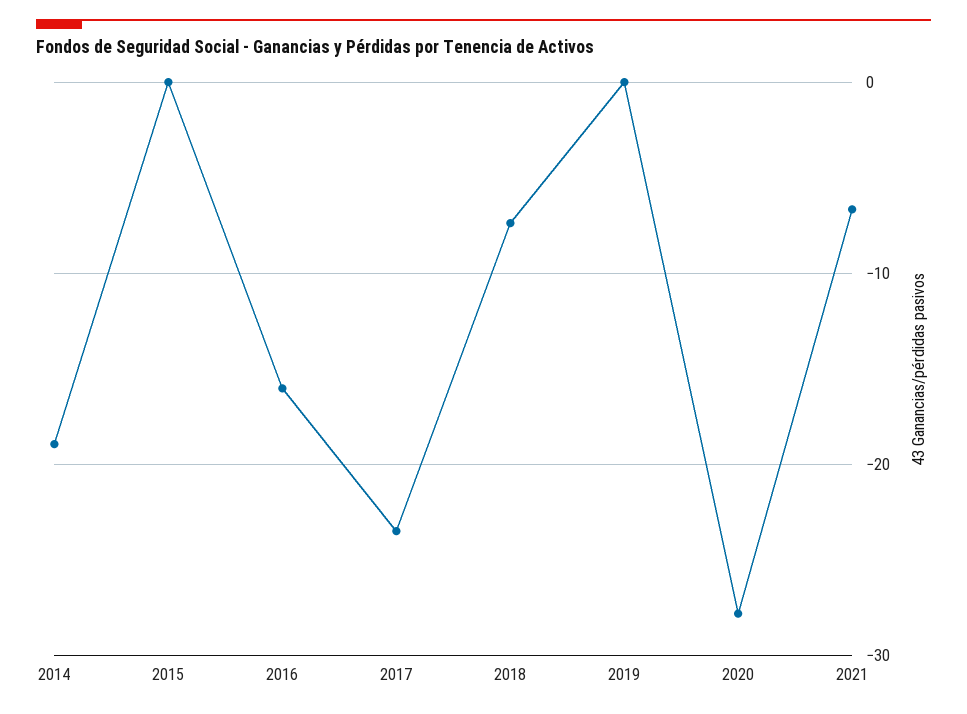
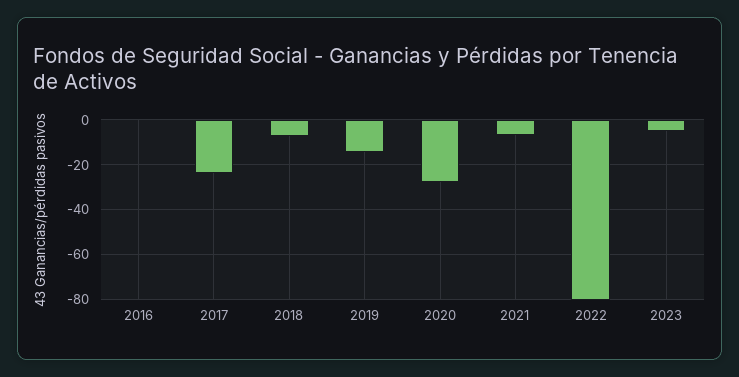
2014: -19 -> none
2015: 0 -> none
2016: -16 -> 0
2019: 0 -> -15
2022: none -> -80
2023: none -> -5

